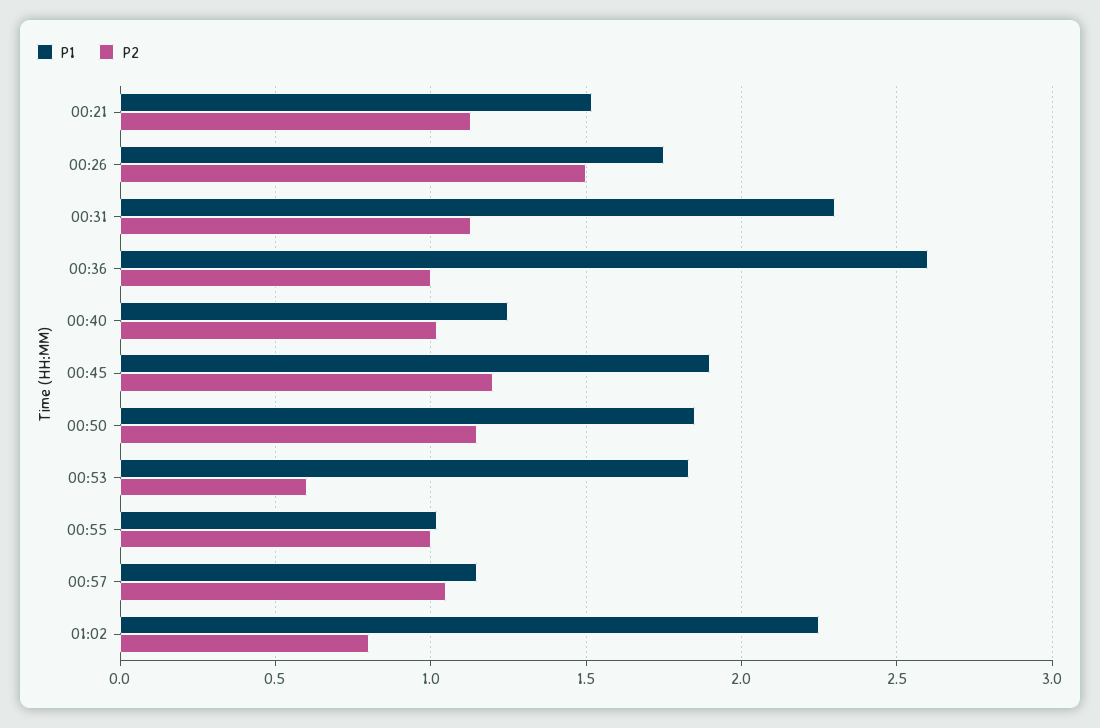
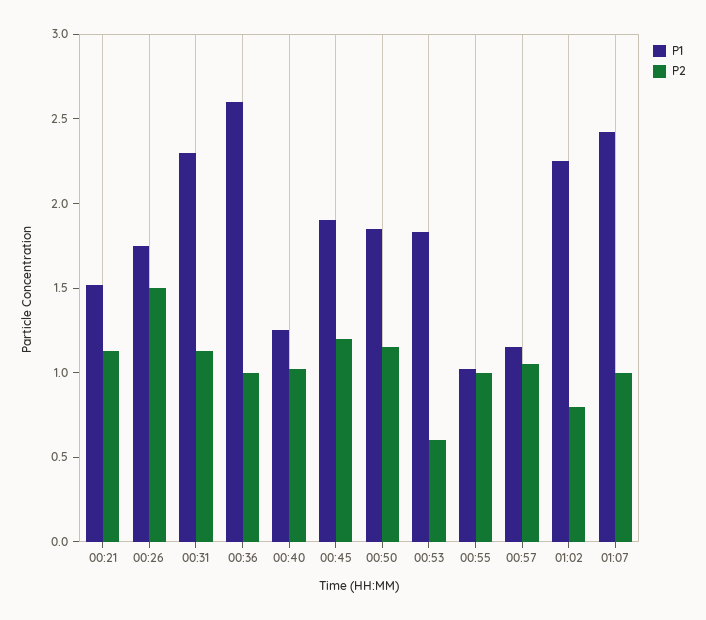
P1, 01:07: none -> 2.4
P2, 01:07: none -> 1

